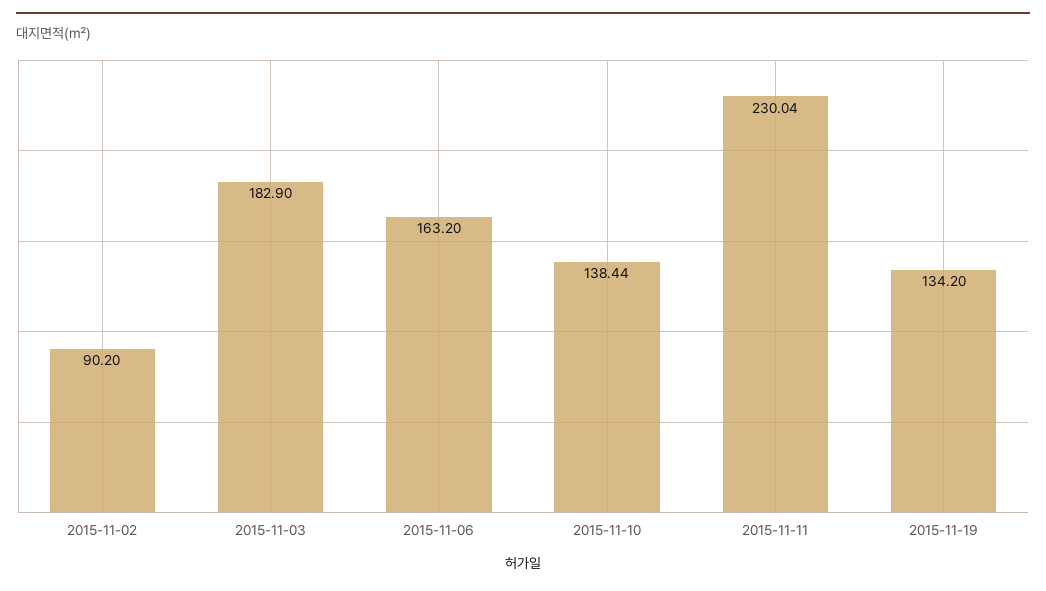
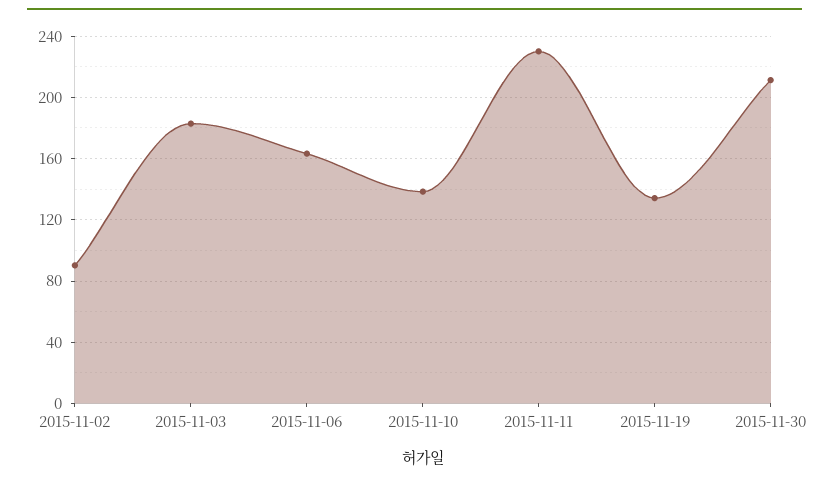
2015-11-30: none -> 210

